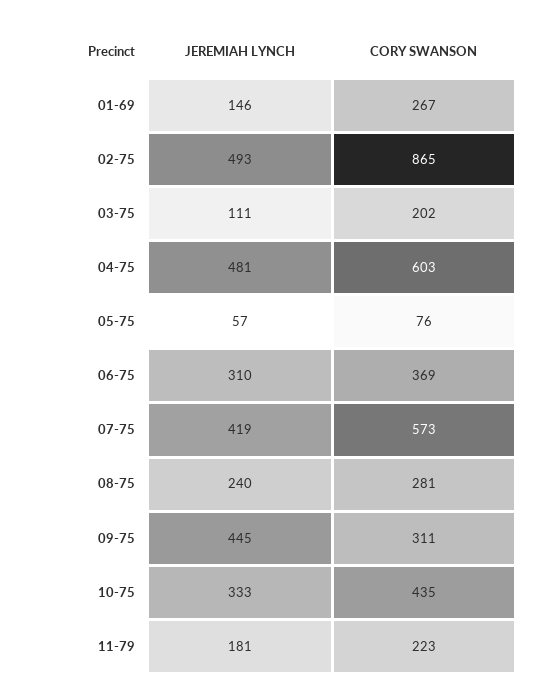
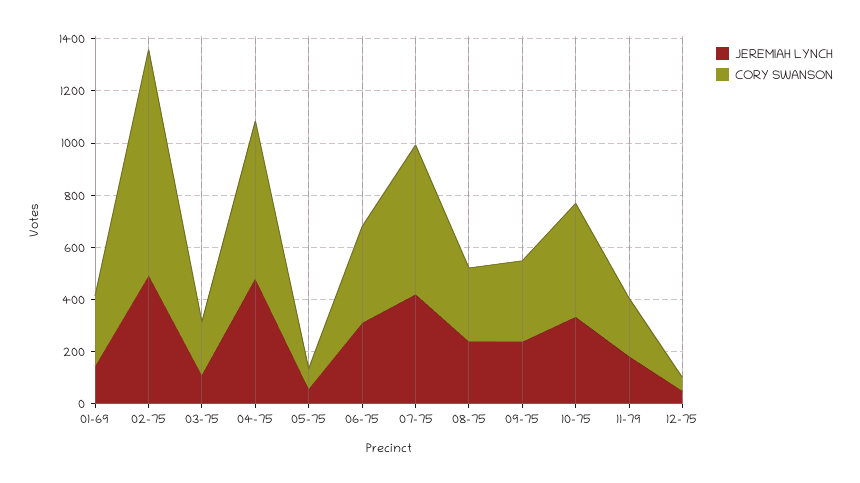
JEREMIAH LYNCH, 09-75: 445 -> 250
JEREMIAH LYNCH, 12-75: none -> 50
CORY SWANSON, 12-75: none -> 50

